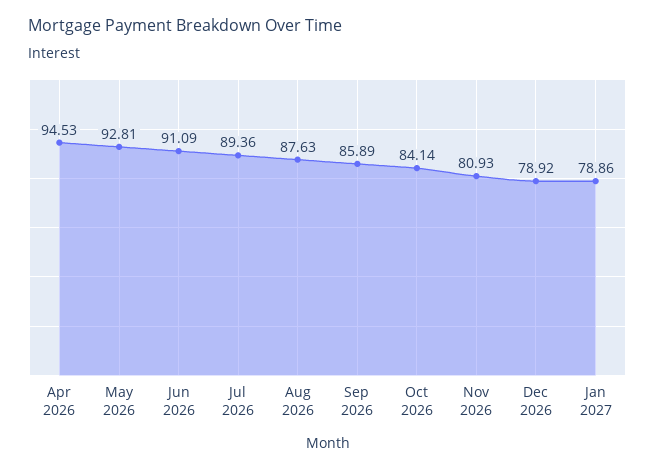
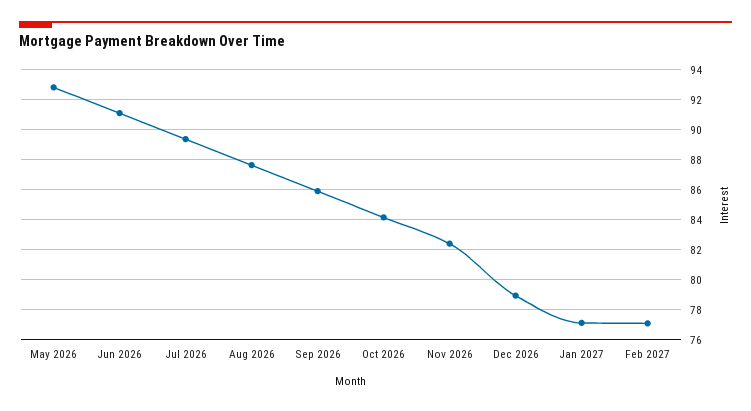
Apr 2026: 94.53 -> none
Nov 2026: 80.93 -> 82.5
Jan 2027: 78.86 -> 77
Feb 2027: none -> 77

